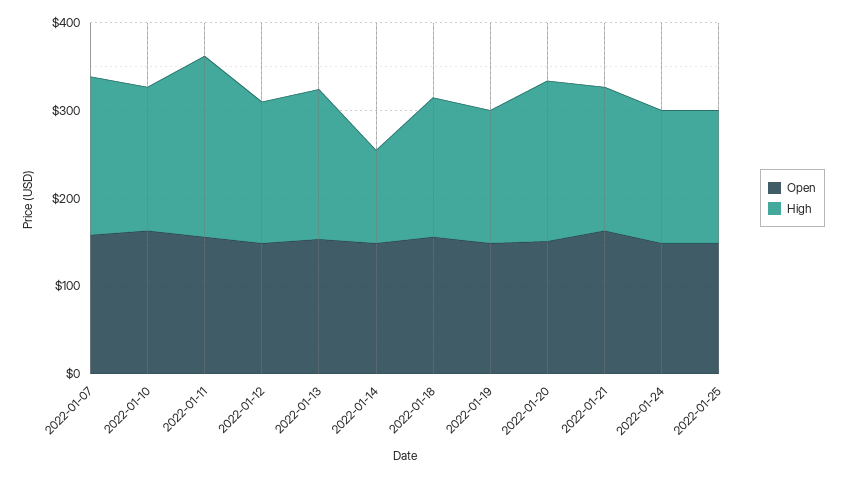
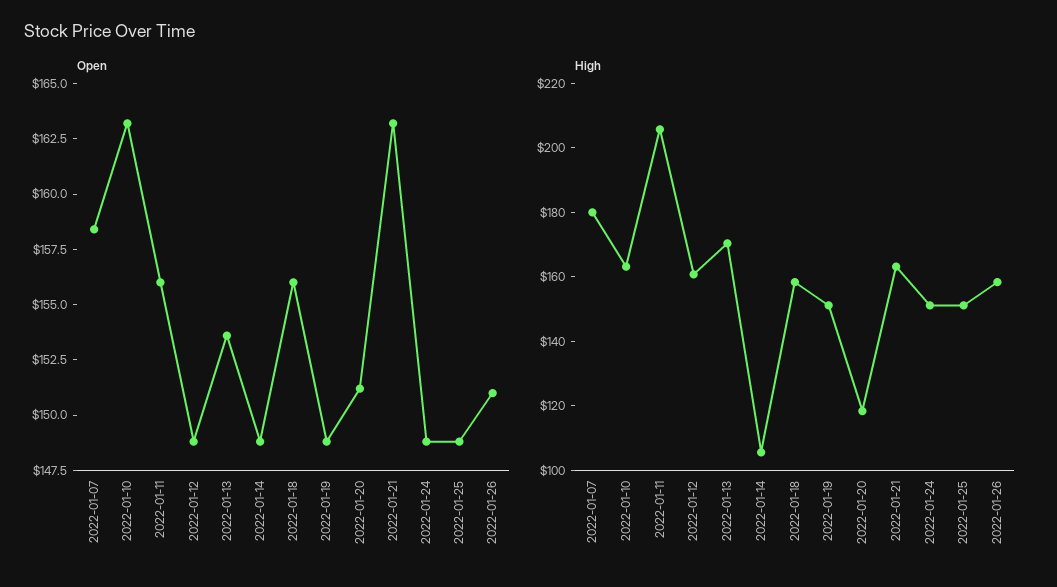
High, 2022-01-20: 180 -> 120
Open, 2022-01-26: none -> 151
High, 2022-01-26: none -> 160

